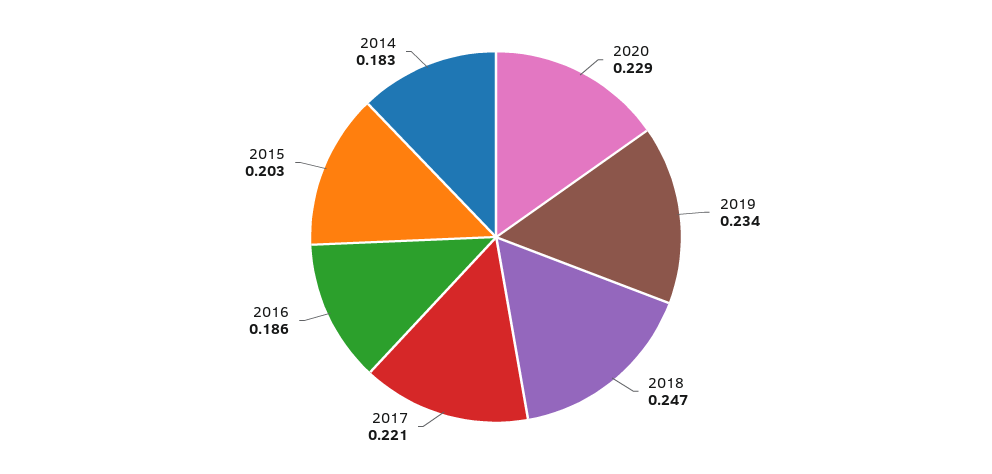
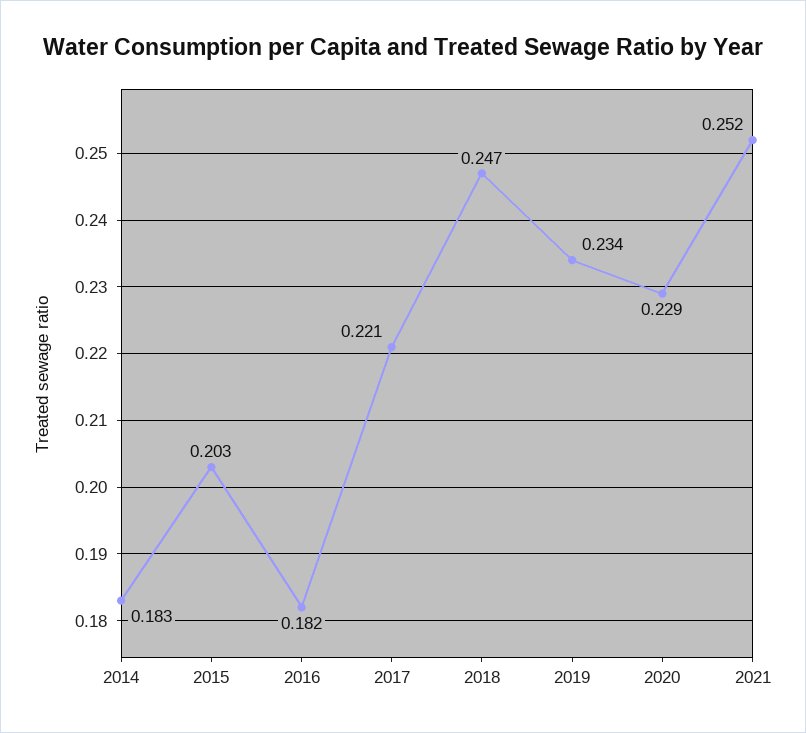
2016: 0.186 -> 0.182
2021: none -> 0.252

